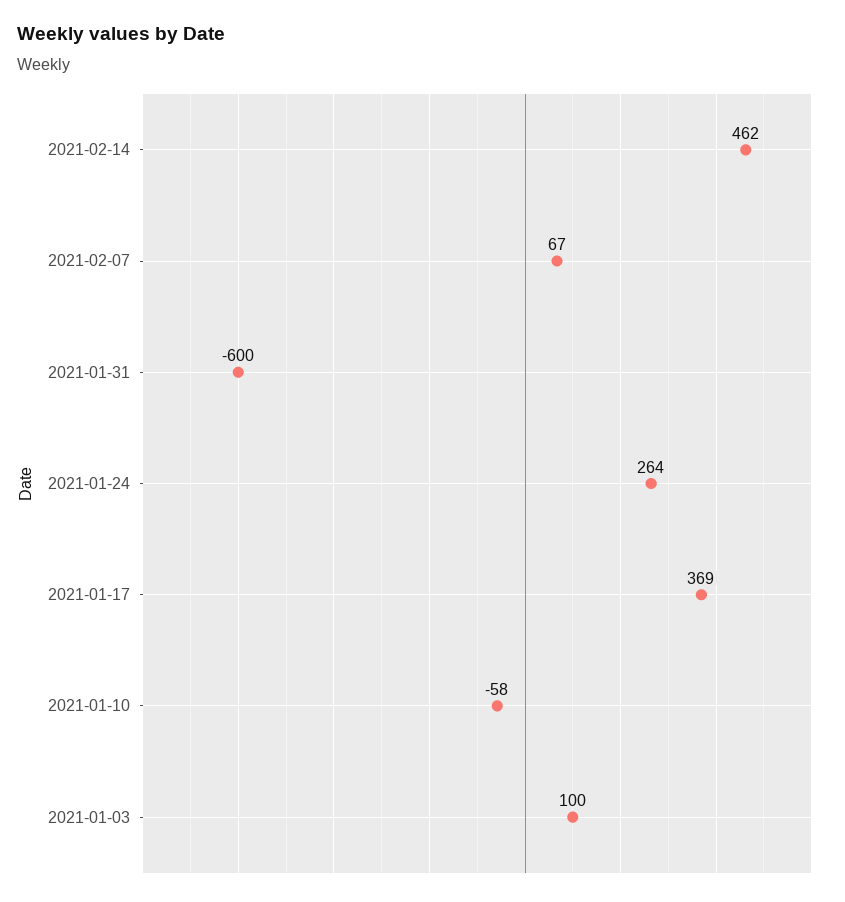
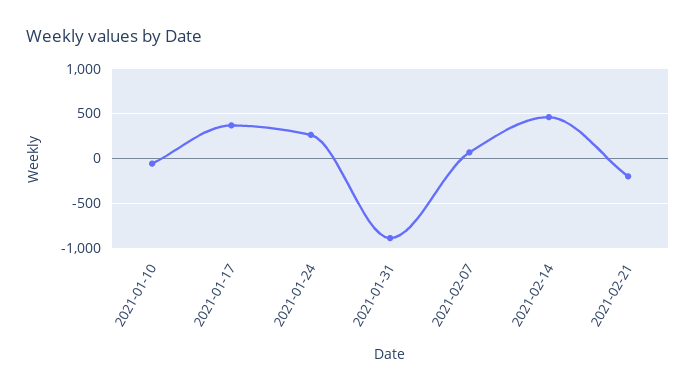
2021-01-31: -600 -> -900
2021-01-03: 100 -> none
2021-02-21: none -> -200

